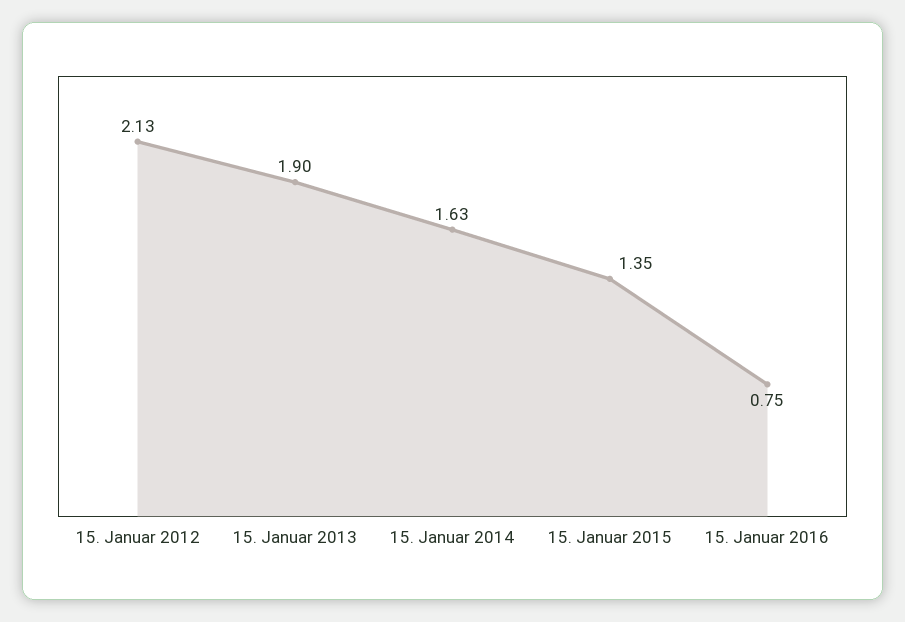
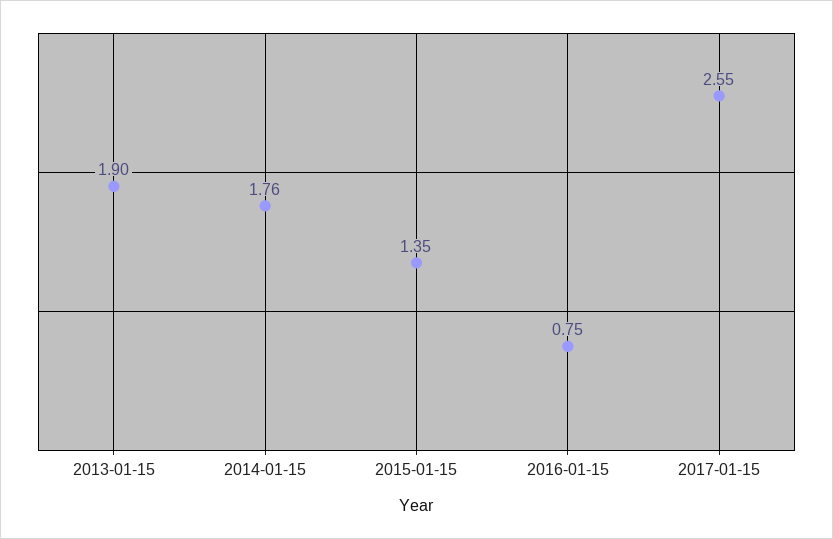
15. Januar 2012: 2.13 -> none
15. Januar 2014: 1.63 -> 1.76
2017-01-15: none -> 2.55

